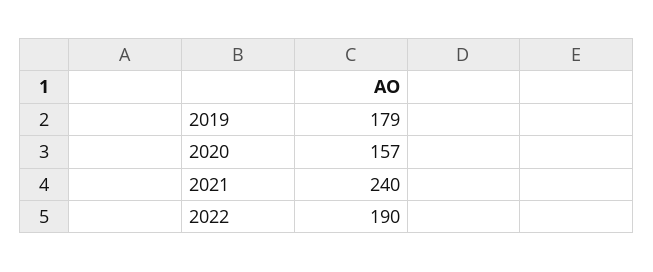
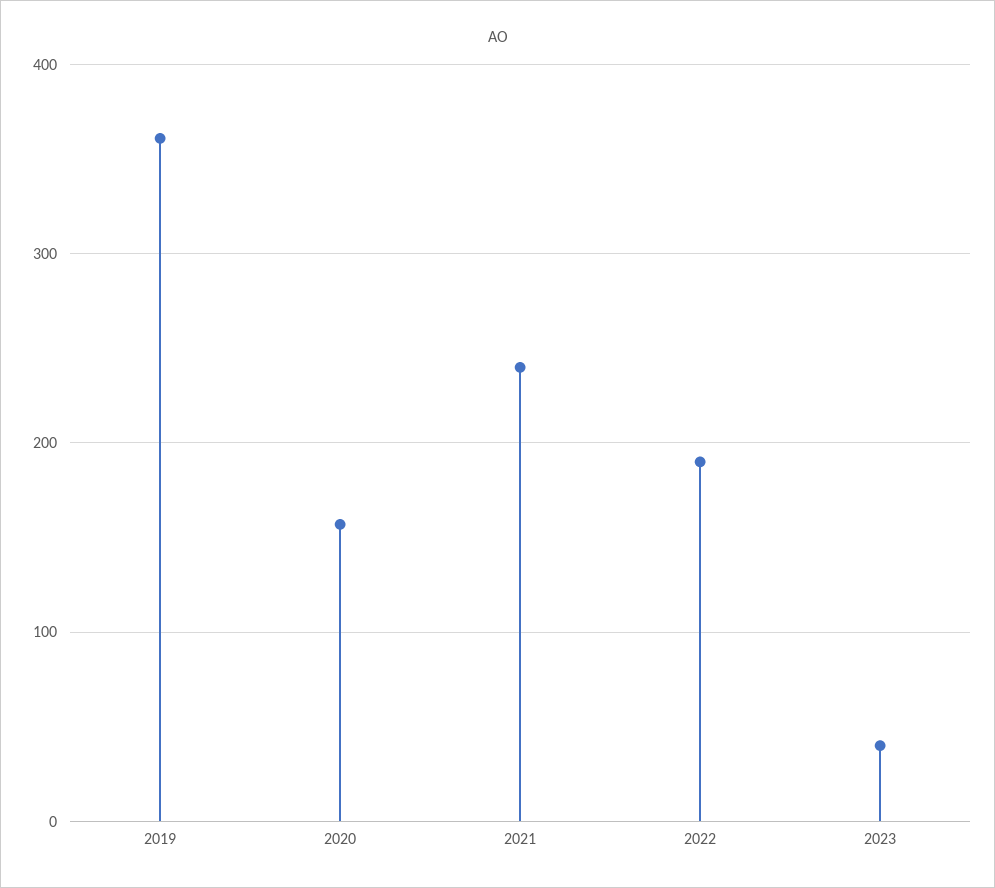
2019: 179 -> 360
2023: none -> 40

